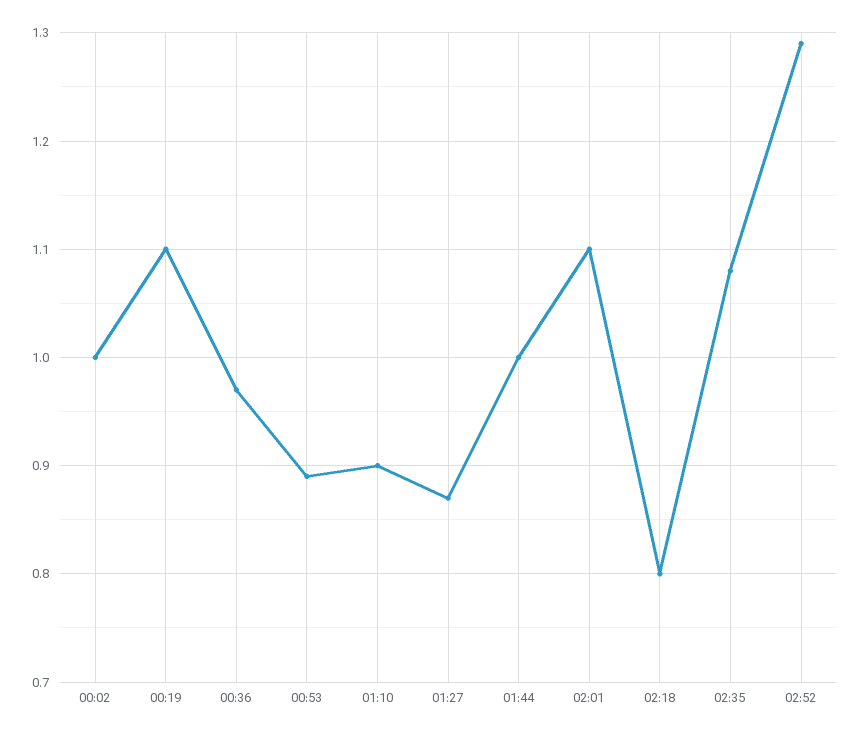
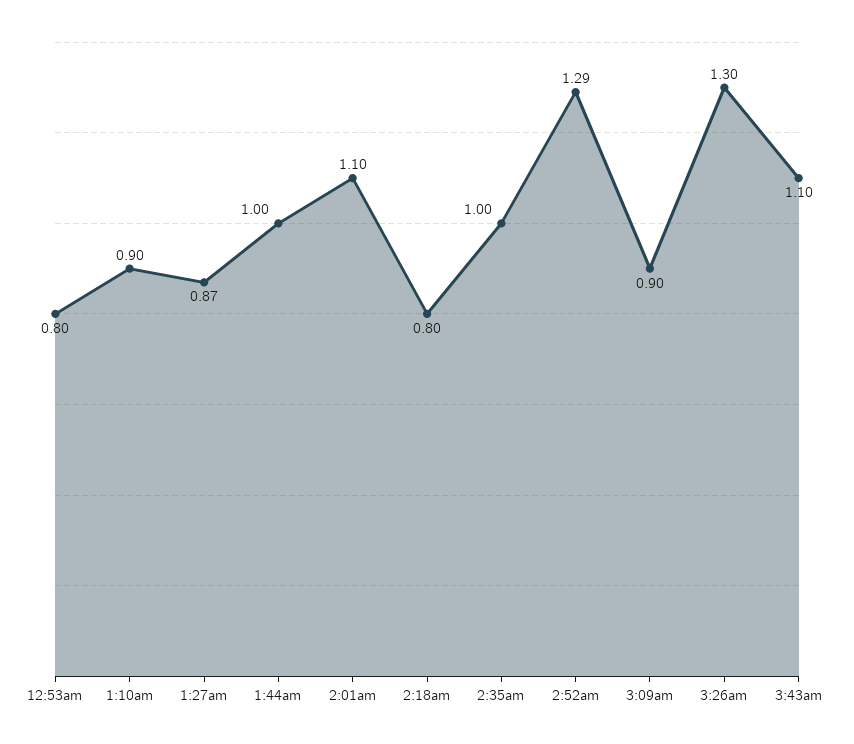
00:02: 1 -> none
00:19: 1.1 -> none
00:36: 0.97 -> none
00:53: 0.89 -> 0.8
02:35: 1.08 -> 1
3:09am: none -> 0.9
3:26am: none -> 1.3
3:43am: none -> 1.1

